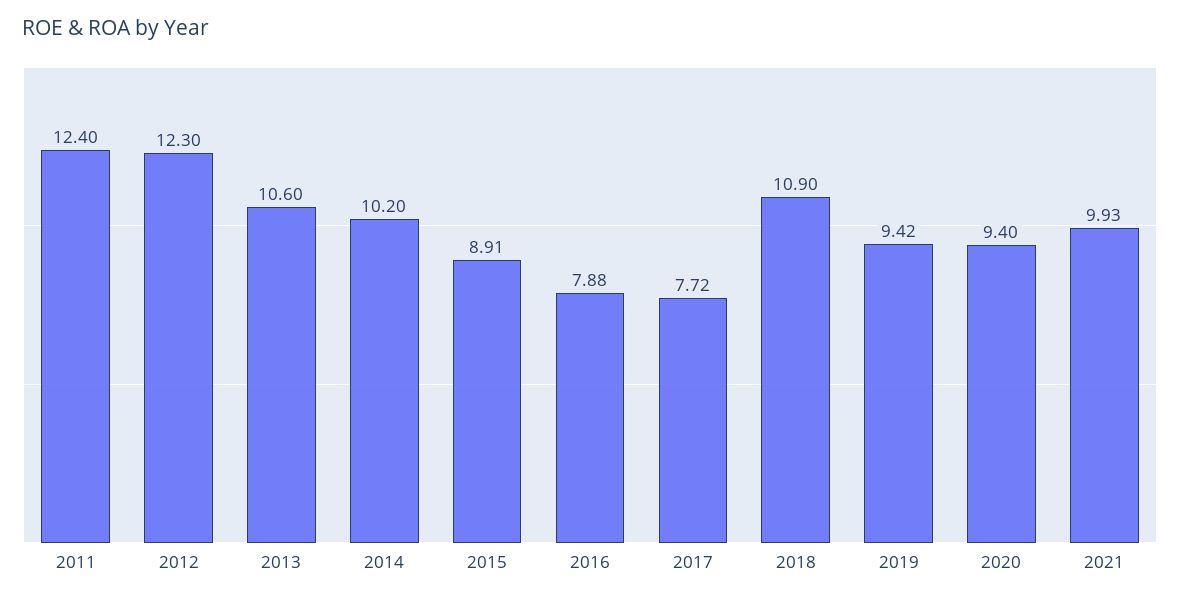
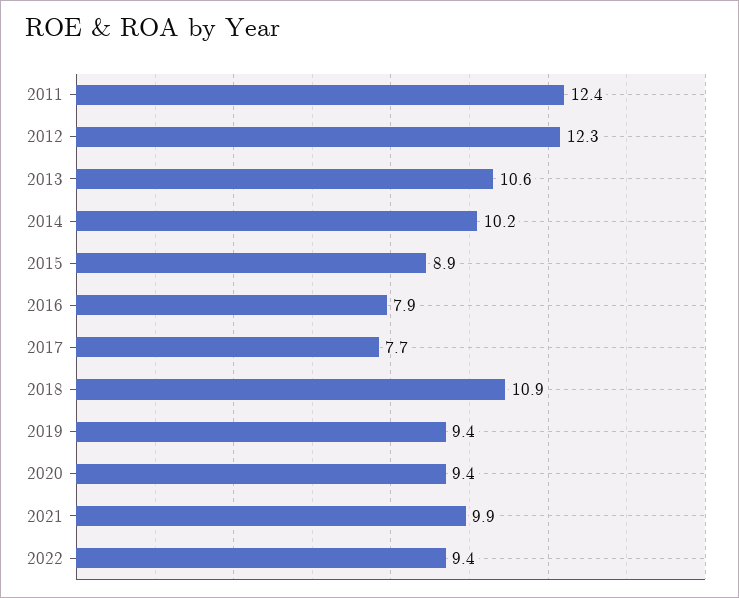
2022: none -> 9.4

